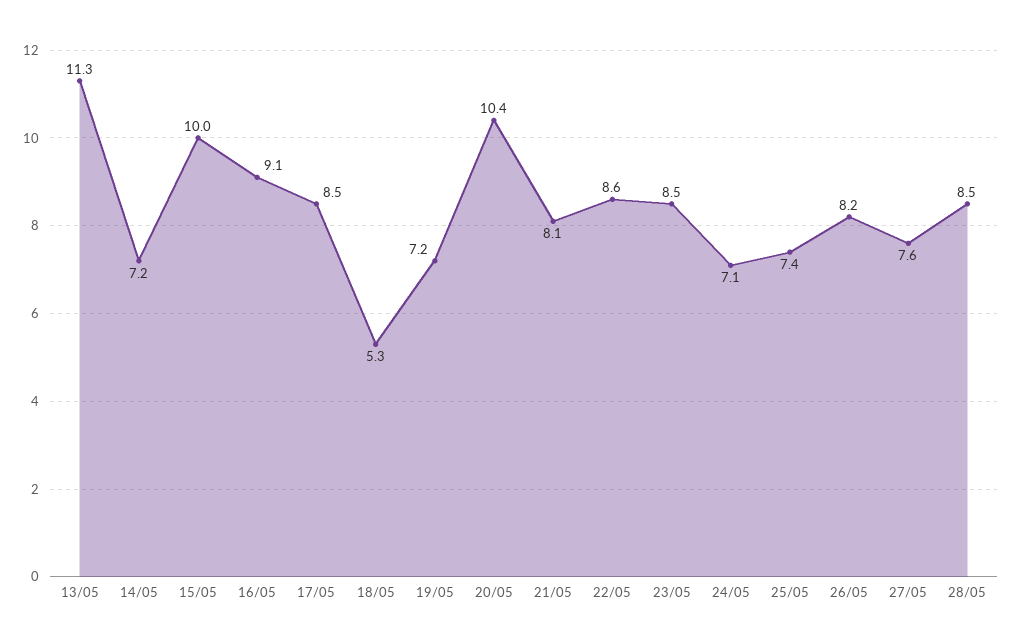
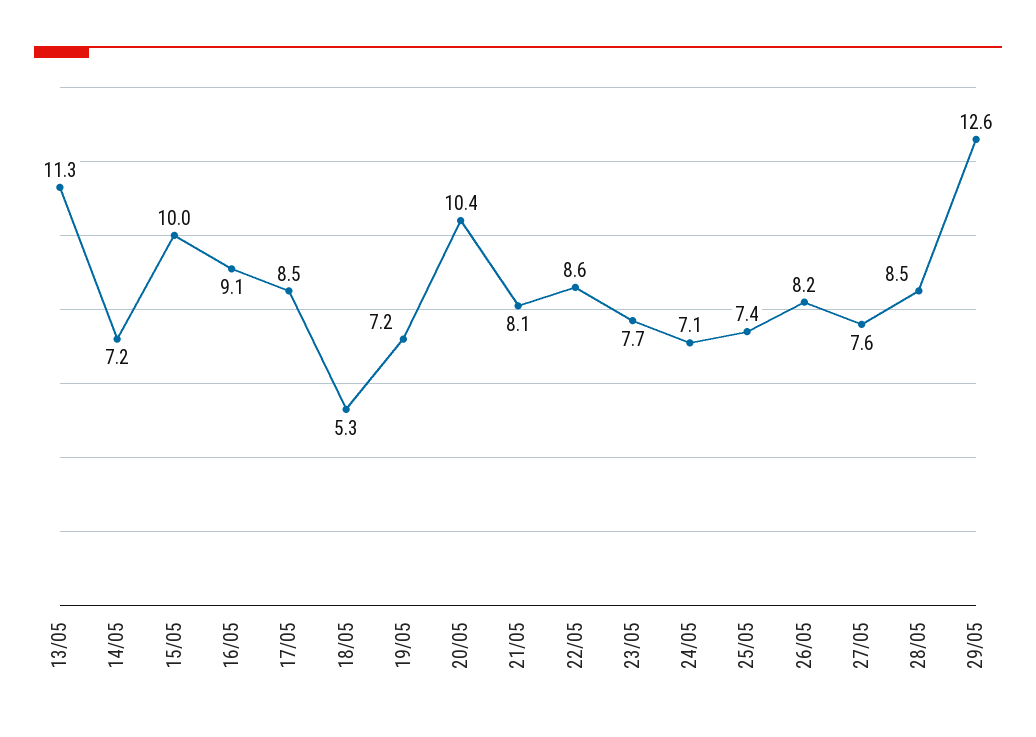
23/05: 8.5 -> 7.7
29/05: none -> 12.6

